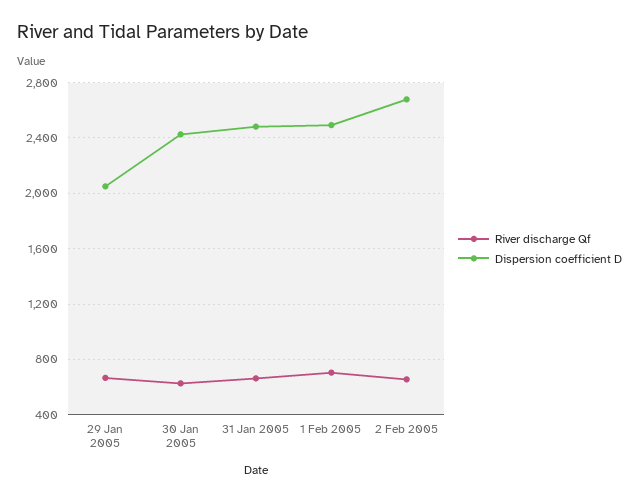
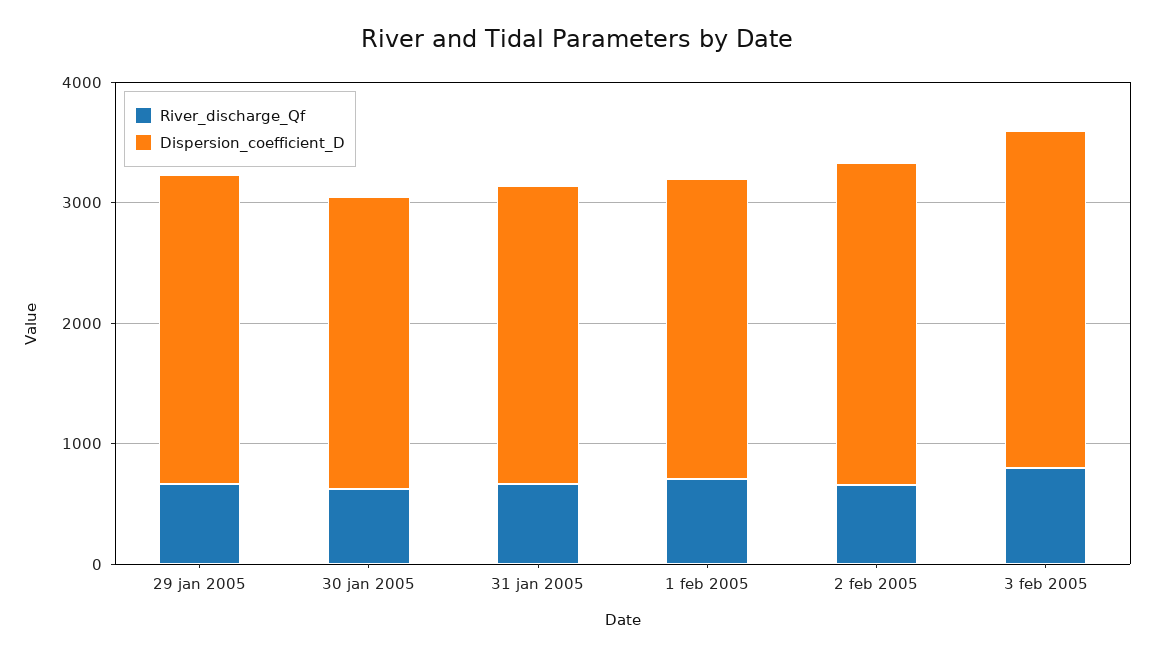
Dispersion coefficient D, 29 Jan 2005: 2050 -> 2600
River discharge Qf, 3 feb 2005: none -> 800
Dispersion coefficient D, 3 feb 2005: none -> 2800

